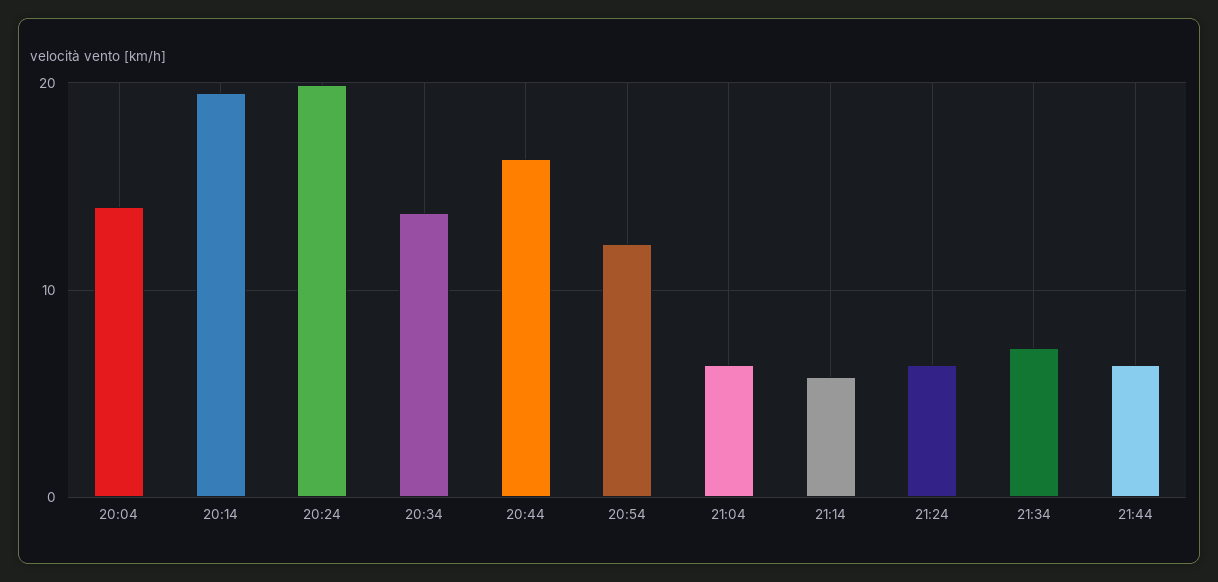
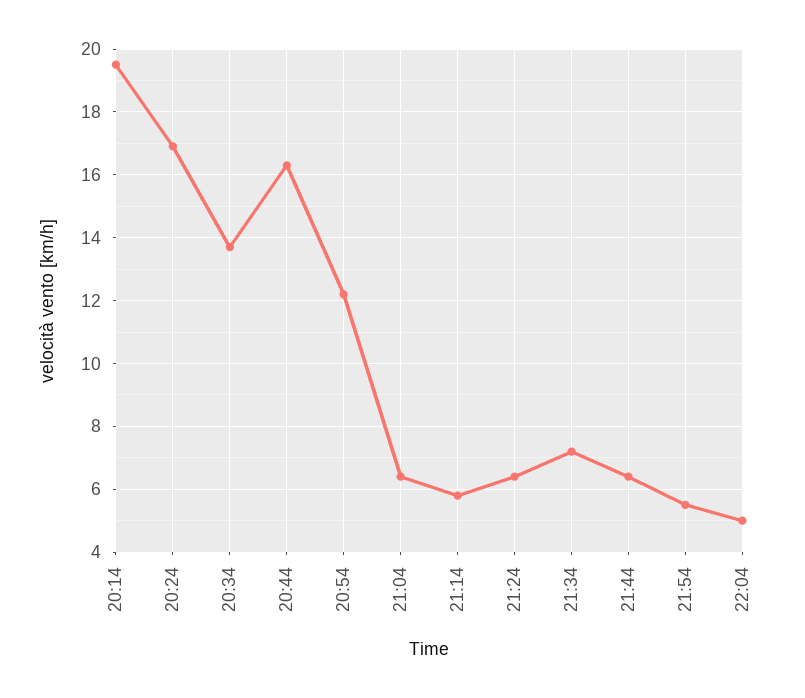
20:04: 14 -> none
20:24: 20 -> 17
21:54: none -> 5.5
22:04: none -> 5

